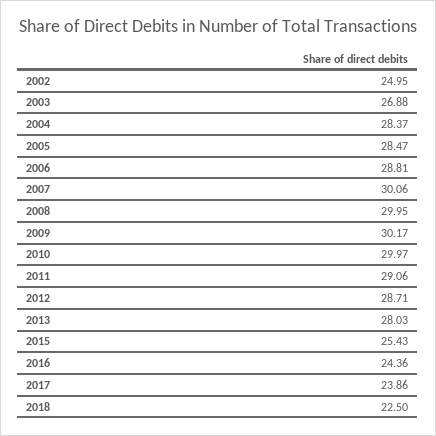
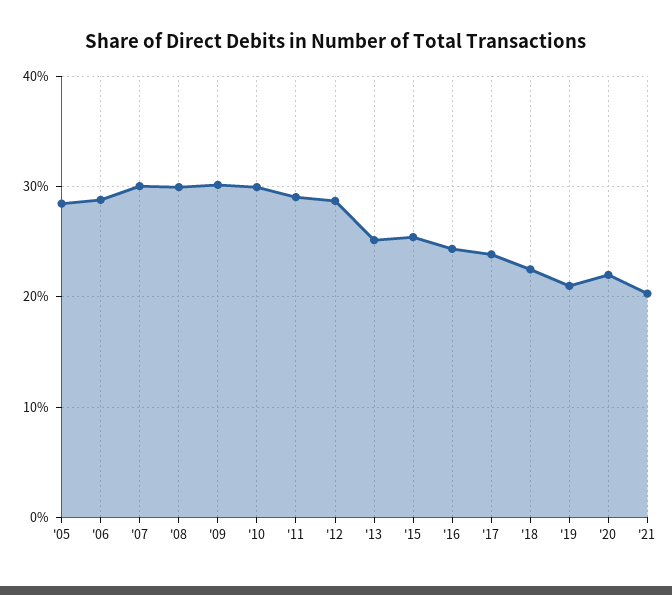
2002: 24.95 -> none
2003: 26.88 -> none
2004: 28.37 -> none
2013: 28.03 -> 25
'19: none -> 21
'20: none -> 22
'21: none -> 20

